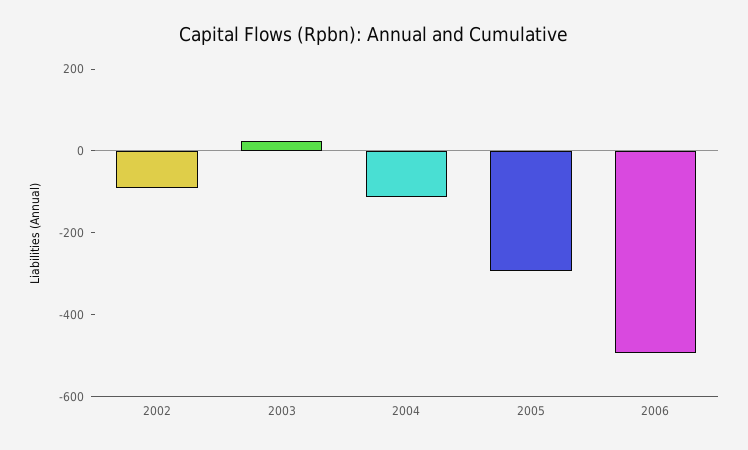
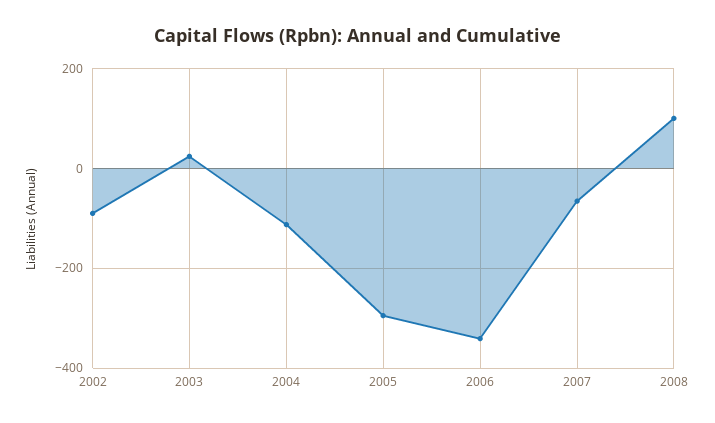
2006: -500 -> -340
2007: none -> -60
2008: none -> 100

